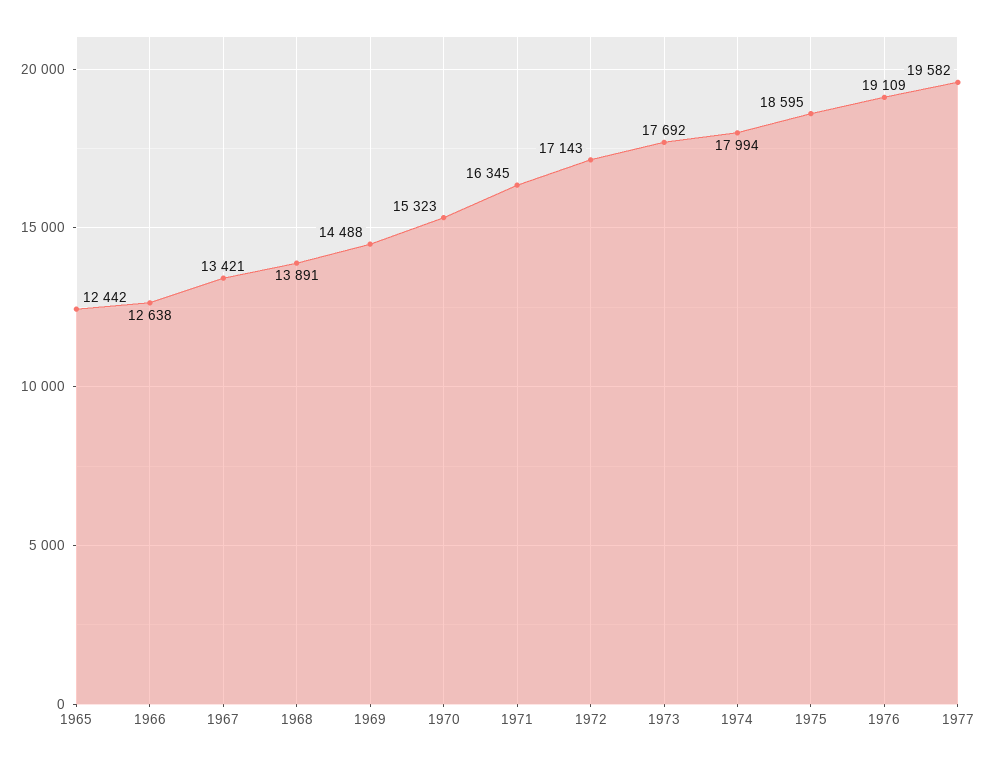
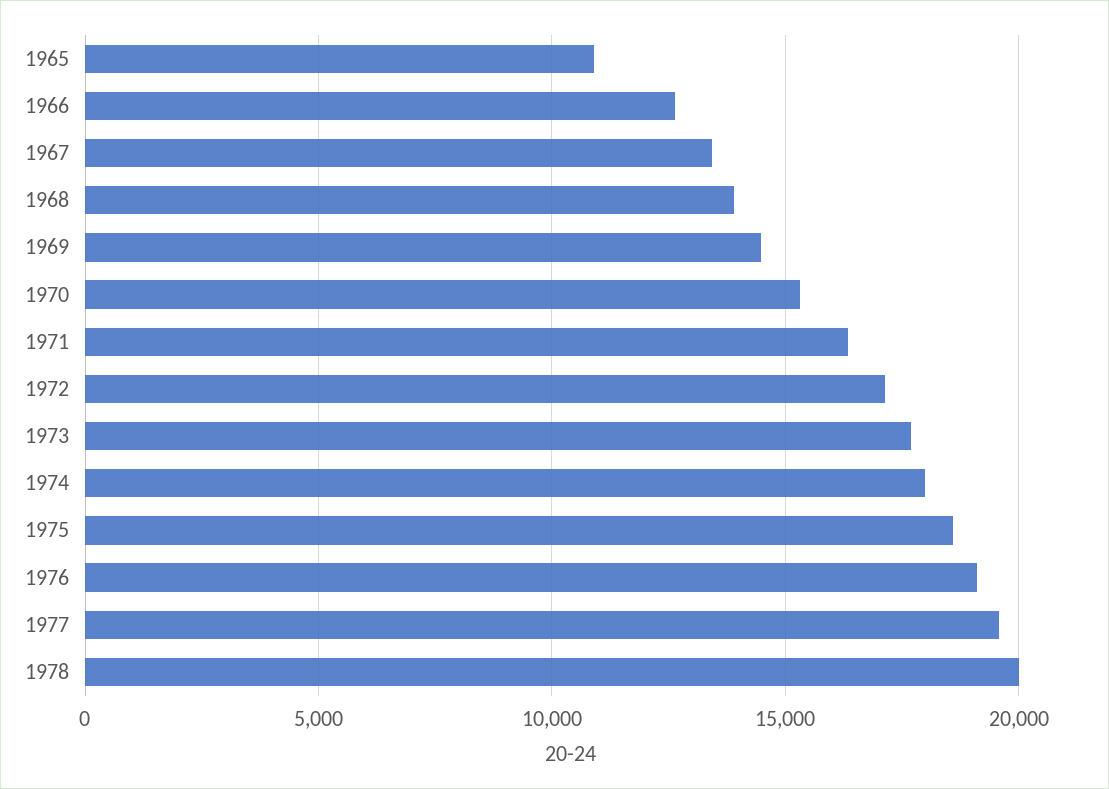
1965: 12442 -> 11000
1978: none -> 20000

